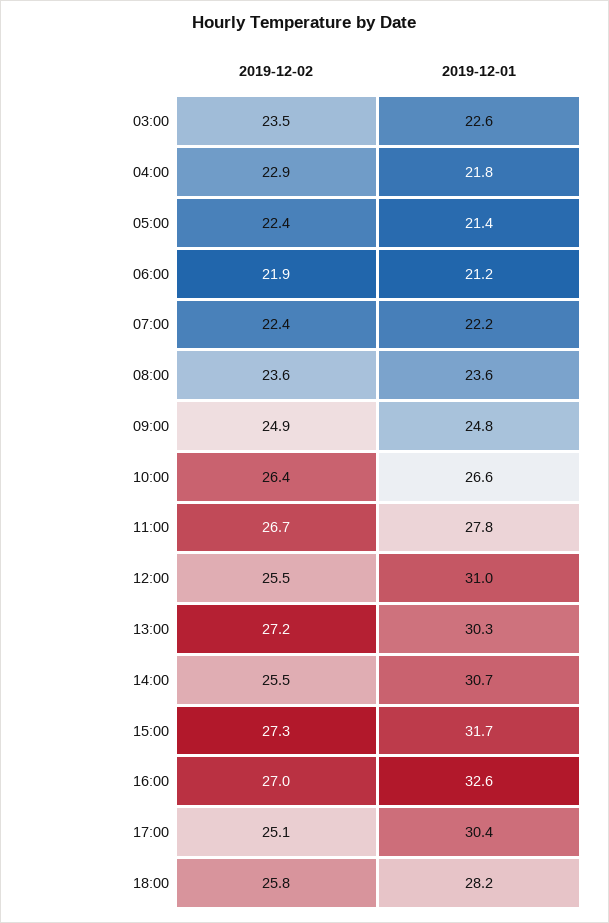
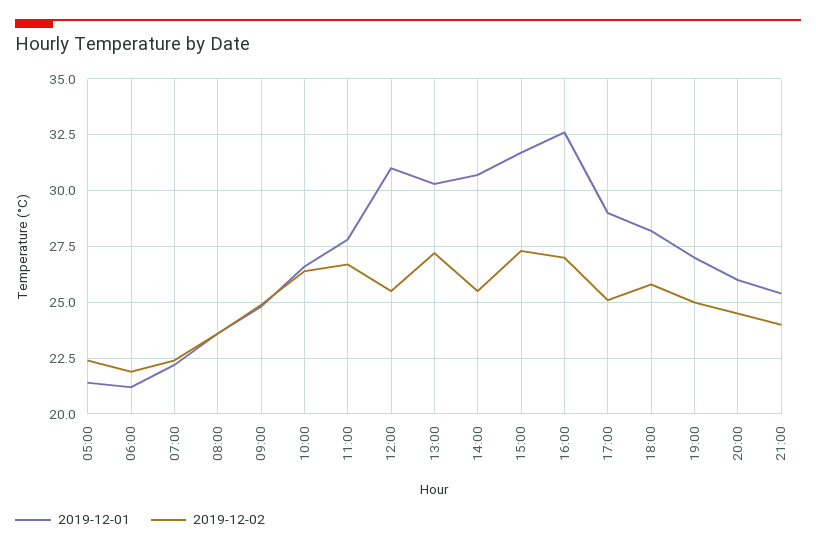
2019-12-02, 03:00: 23.5 -> none
2019-12-01, 03:00: 22.6 -> none
2019-12-02, 04:00: 22.9 -> none
2019-12-01, 04:00: 21.8 -> none
2019-12-01, 17:00: 30.4 -> 29
2019-12-01, 19:00: none -> 27
2019-12-02, 19:00: none -> 25
2019-12-01, 20:00: none -> 26
2019-12-02, 20:00: none -> 24.5
2019-12-01, 21:00: none -> 25.5
2019-12-02, 21:00: none -> 24

